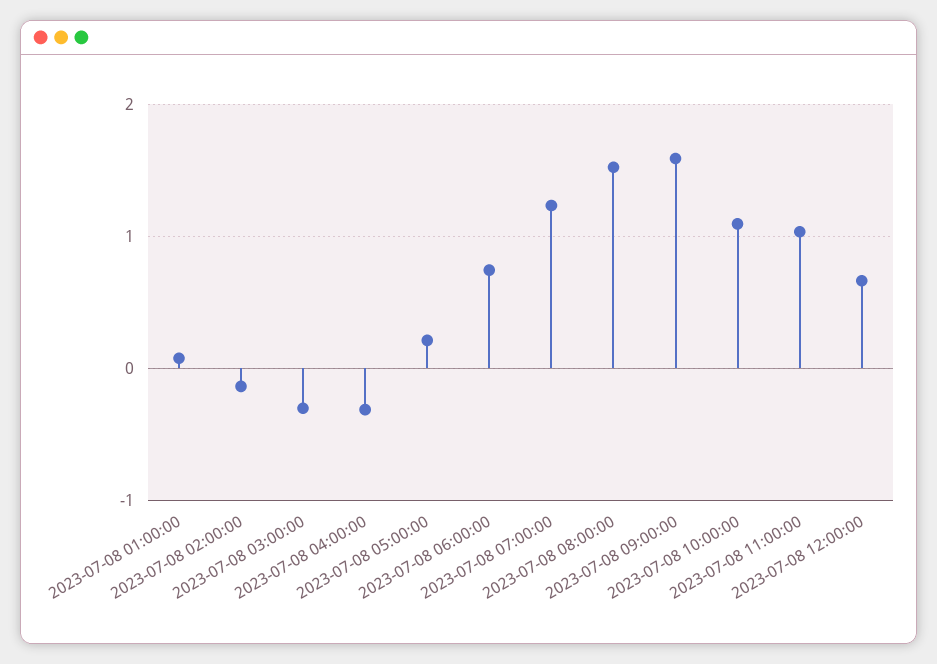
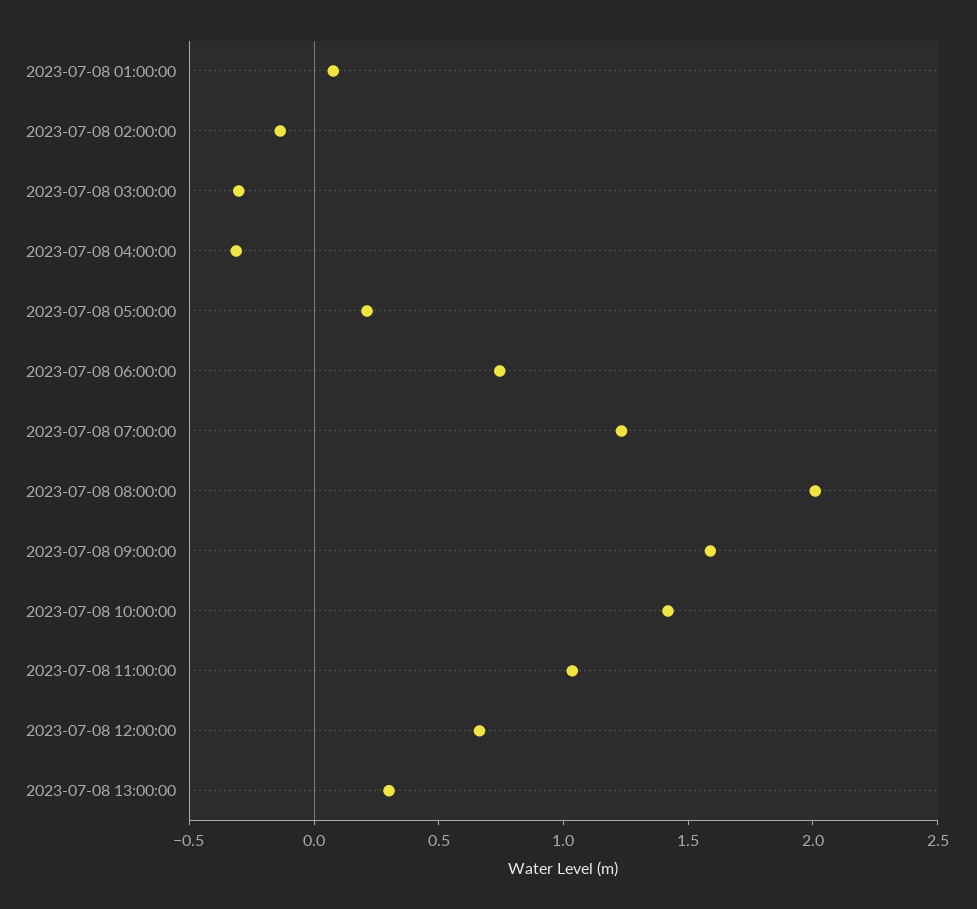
2023-07-08 08:00:00: 1.5 -> 2
2023-07-08 10:00:00: 1.1 -> 1.4
2023-07-08 13:00:00: none -> 0.3

